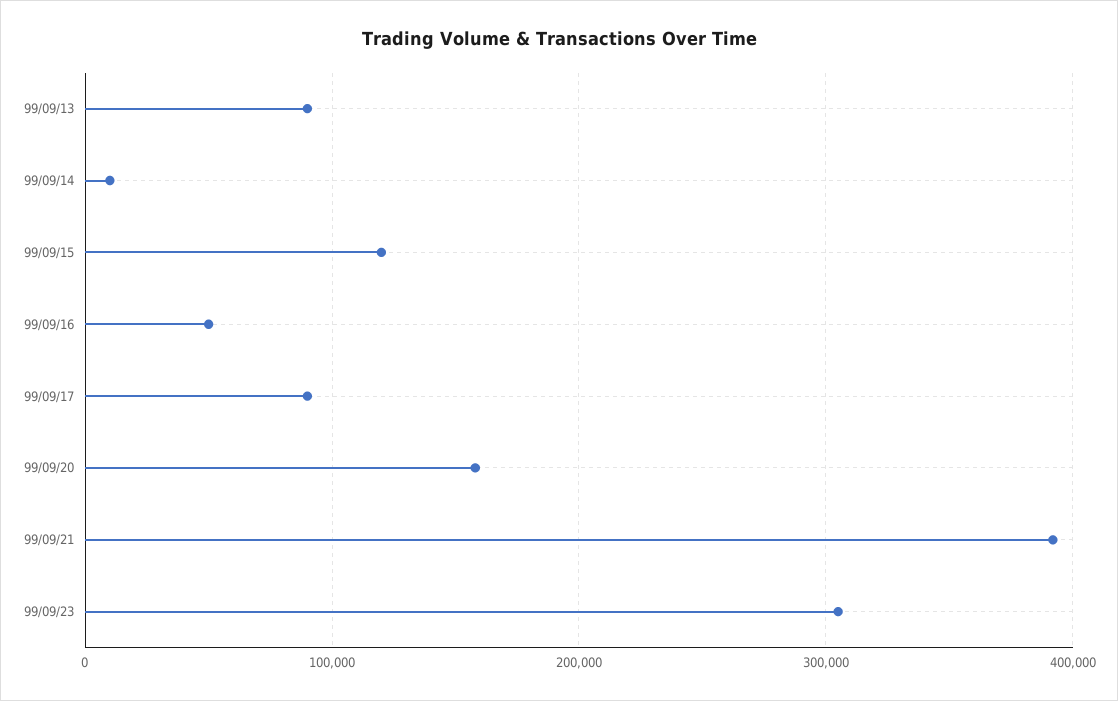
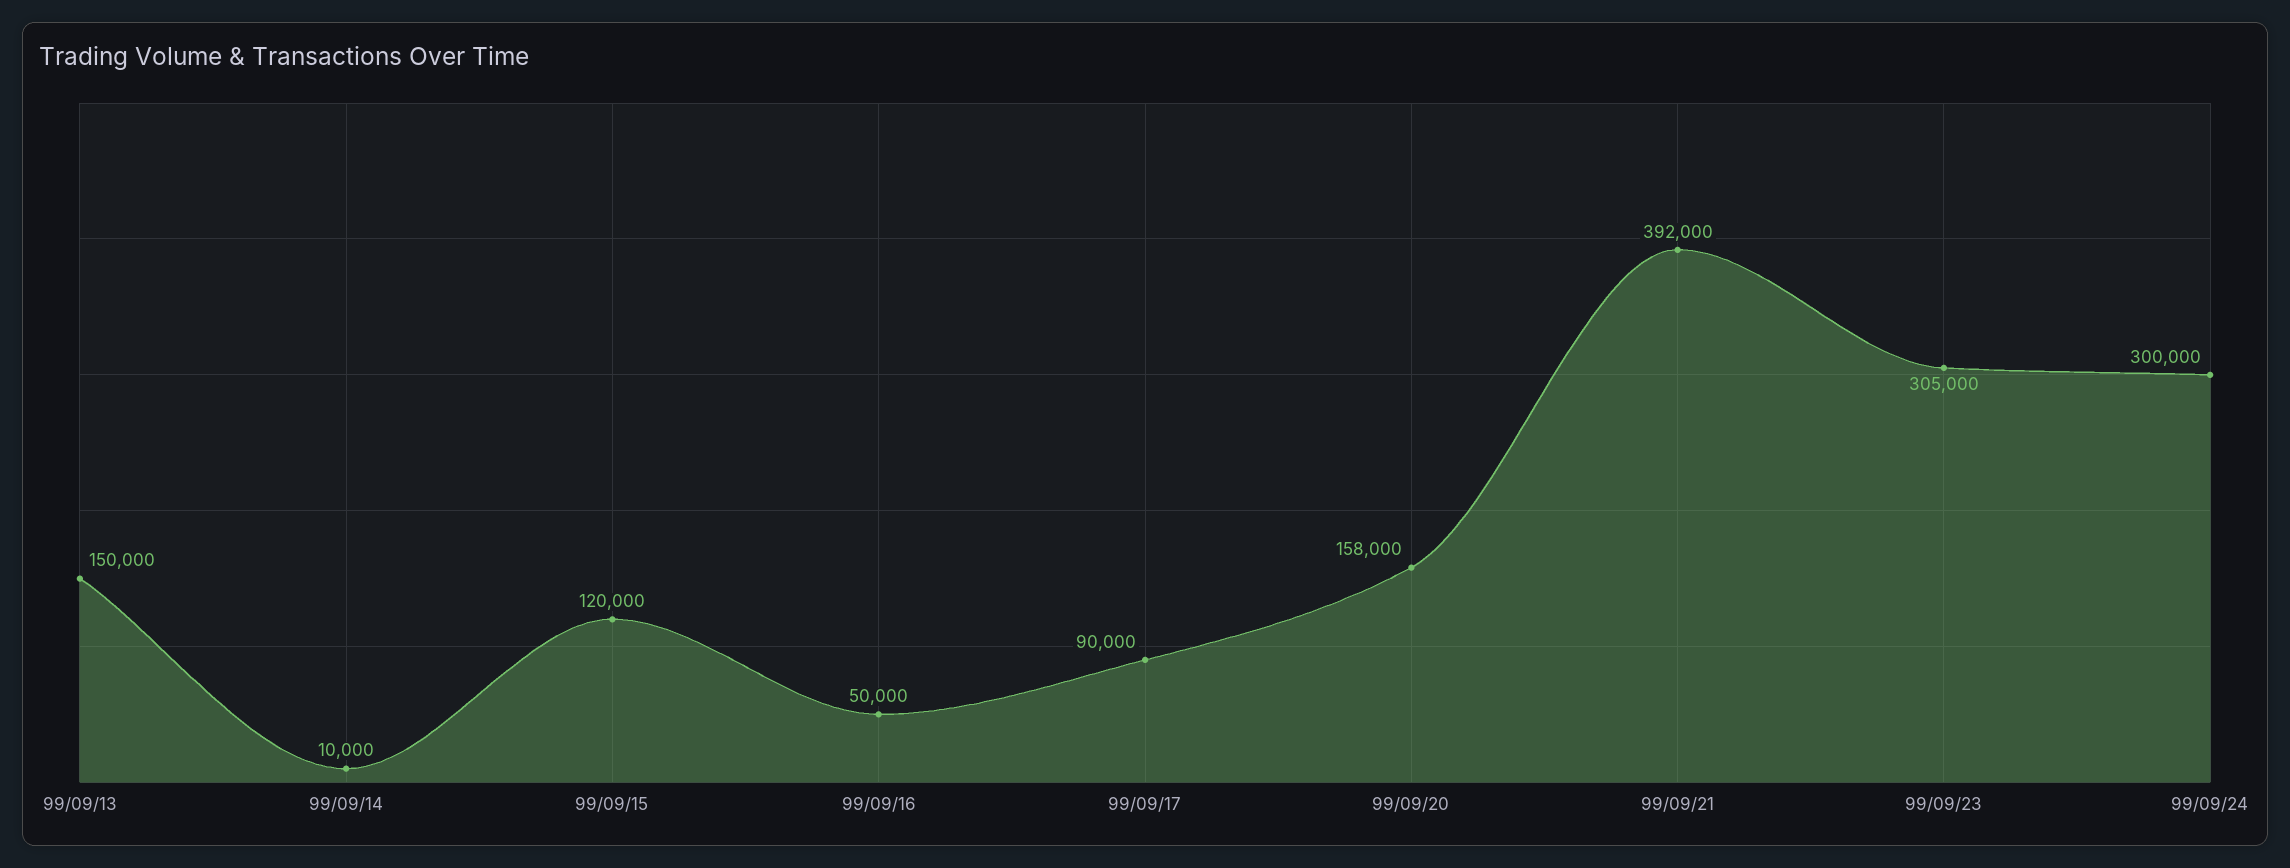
99/09/13: 90000 -> 150000
99/09/24: none -> 300000

